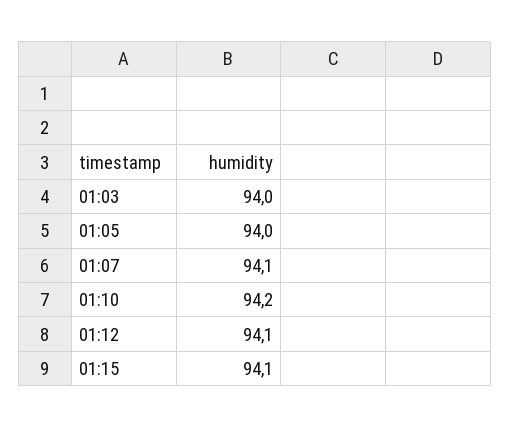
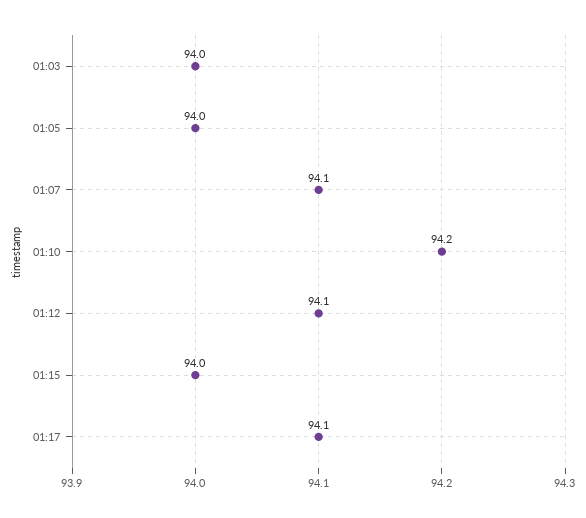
01:15: 94.1 -> 94
01:17: none -> 94.1

